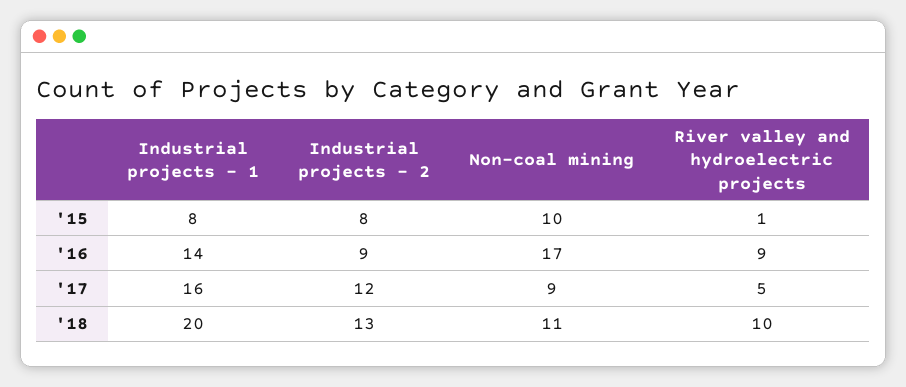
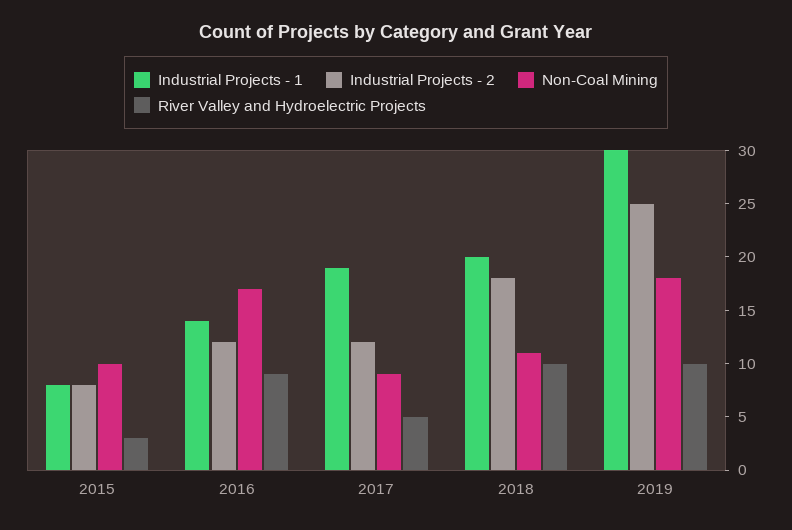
River valley and hydroelectric projects, '15: 1 -> 3
Industrial projects - 2, '16: 9 -> 12
Industrial projects - 1, '17: 16 -> 19
Industrial projects - 2, '18: 13 -> 18
Industrial projects - 1, 2019: none -> 30
Industrial projects - 2, 2019: none -> 25
Non-coal mining, 2019: none -> 18
River valley and hydroelectric projects, 2019: none -> 10

